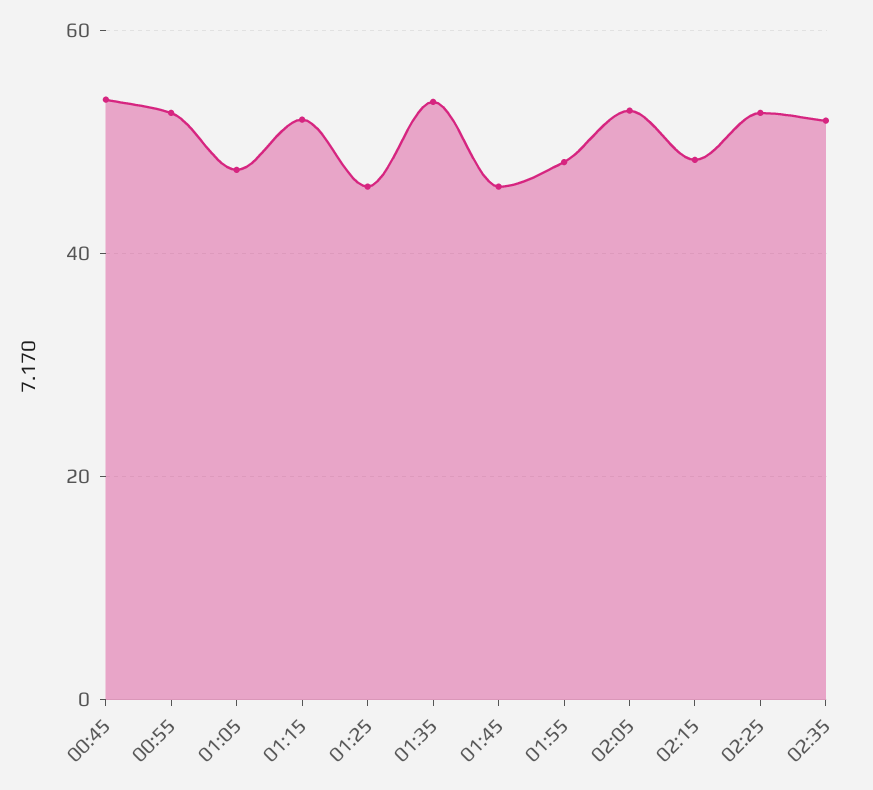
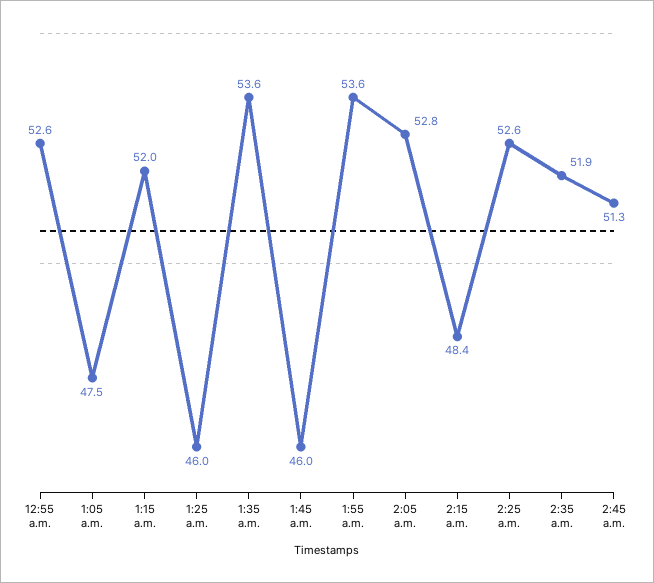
00:45: 54 -> none
01:55: 48 -> 53.6
2:45 a.m.: none -> 51.3

